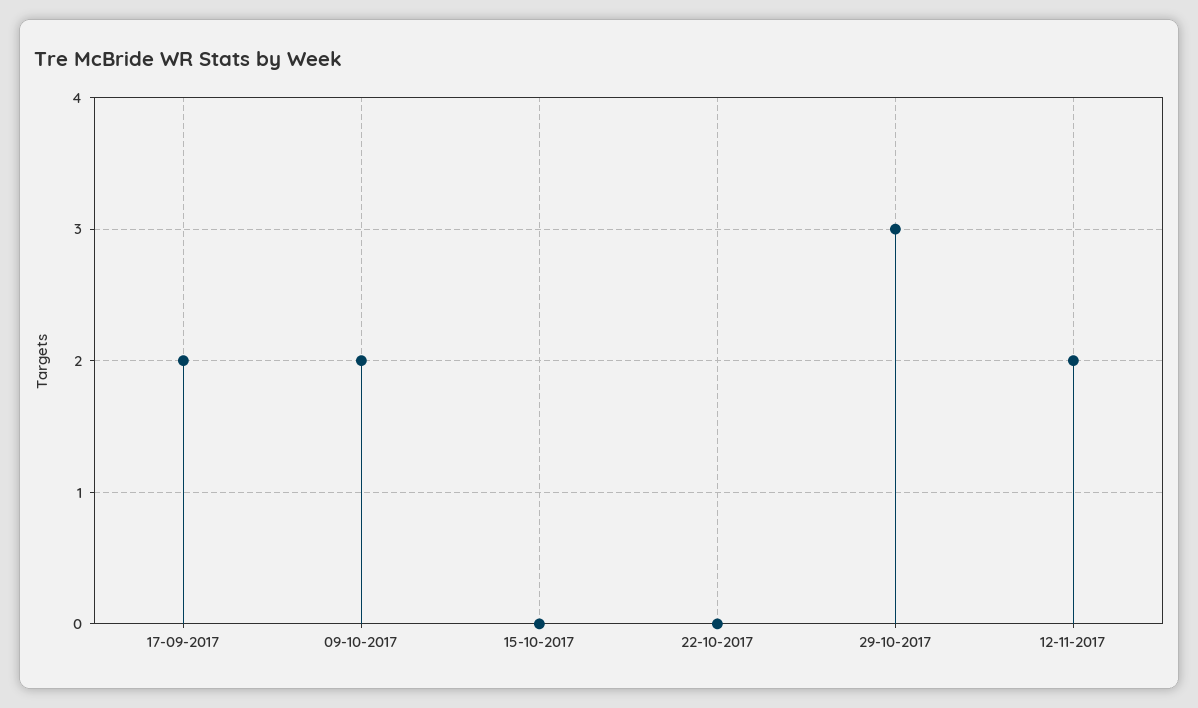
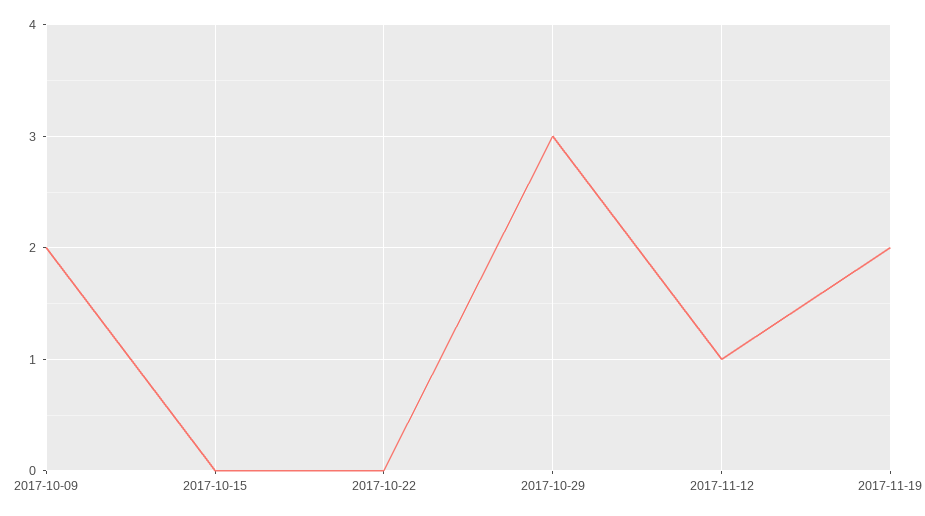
17-09-2017: 2 -> none
12-11-2017: 2 -> 1
2017-11-19: none -> 2

